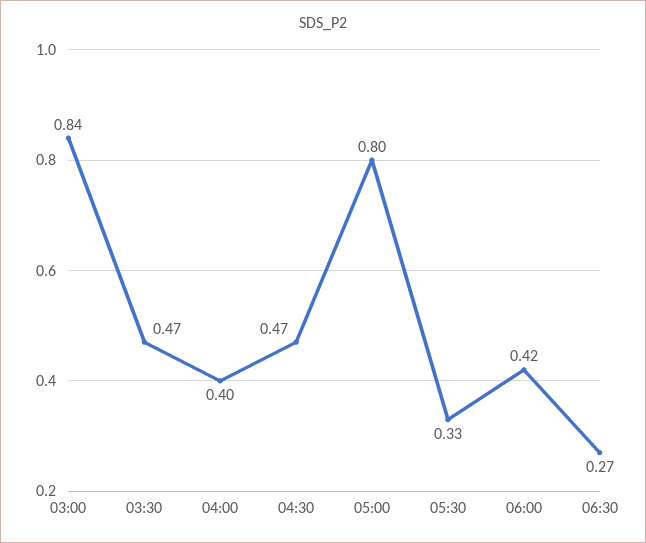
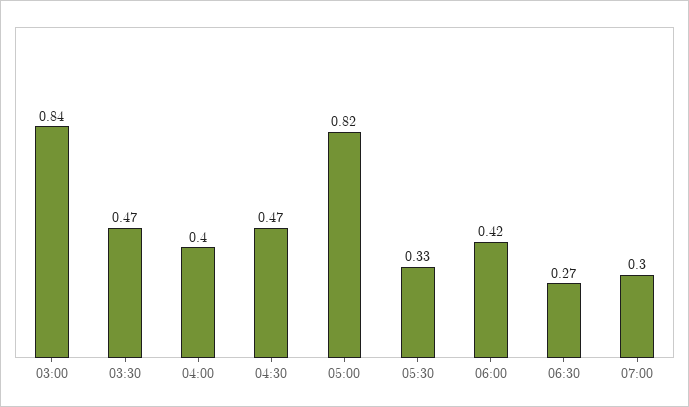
05:00: 0.8 -> 0.82
07:00: none -> 0.3

